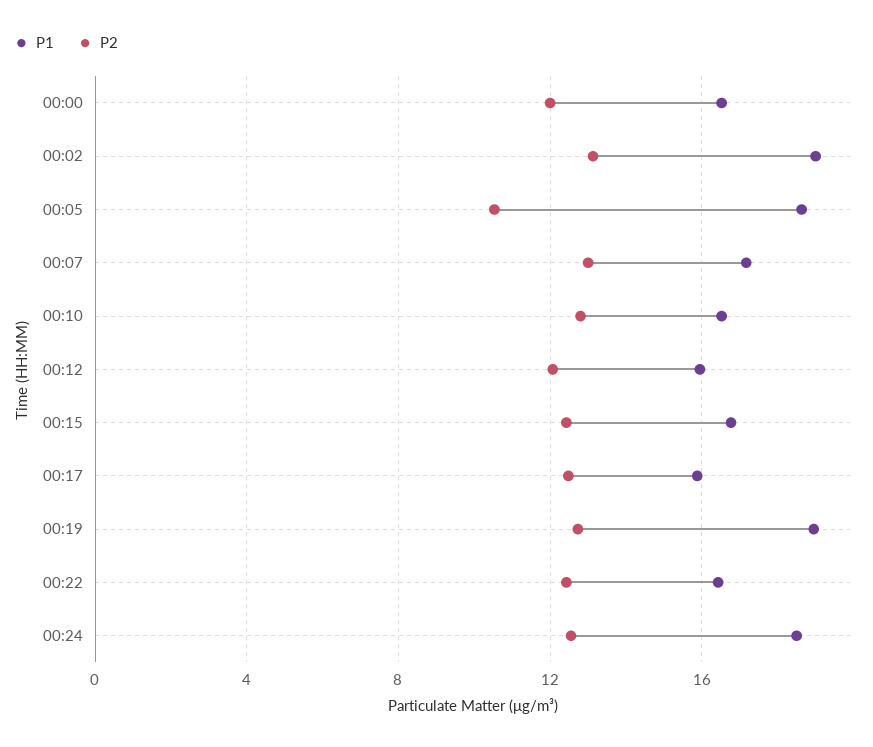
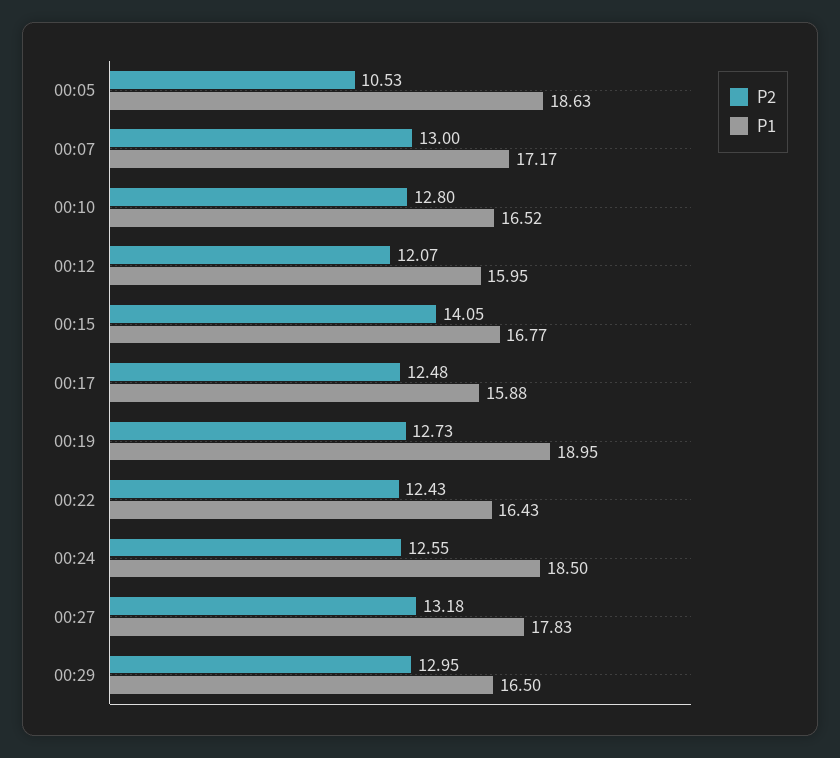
P1, 00:00: 16.5 -> none
P2, 00:00: 12 -> none
P1, 00:02: 19 -> none
P2, 00:02: 13 -> none
P2, 00:15: 12.5 -> 14.05
P2, 00:27: none -> 13.18
P1, 00:27: none -> 17.83
P2, 00:29: none -> 12.95
P1, 00:29: none -> 16.5

